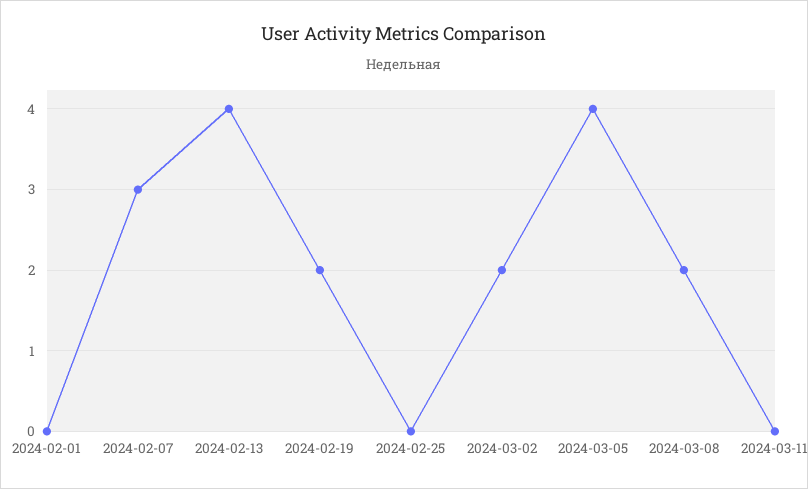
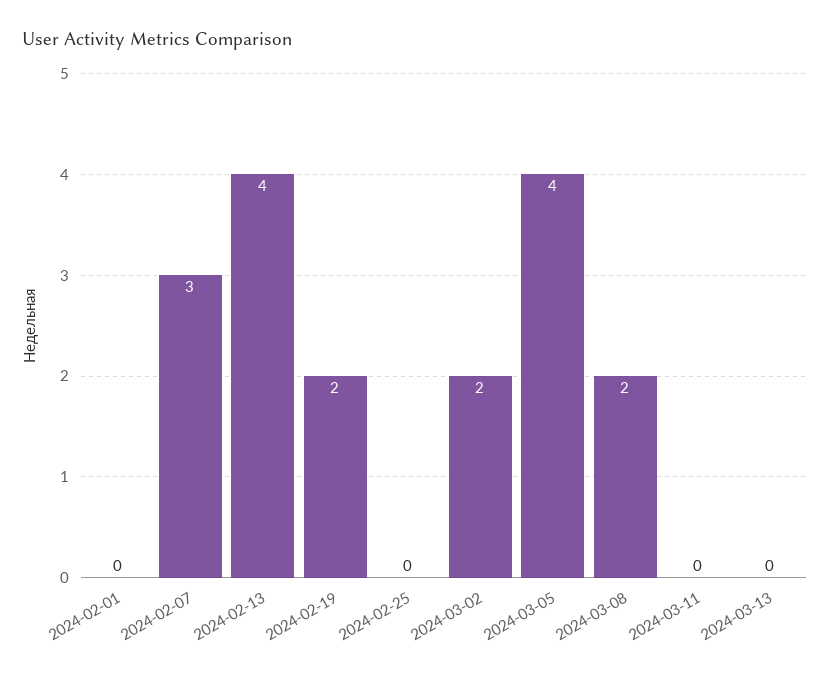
2024-03-13: none -> 0

